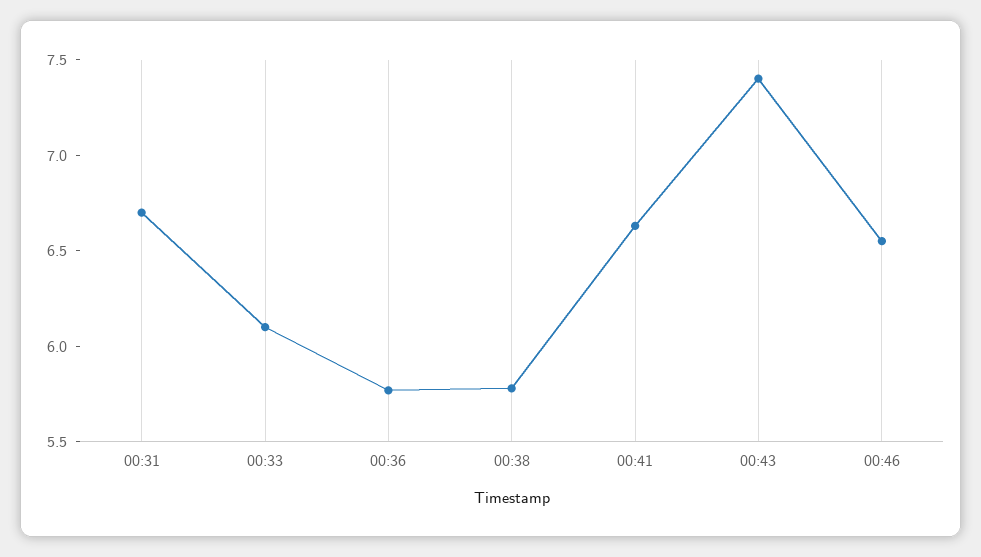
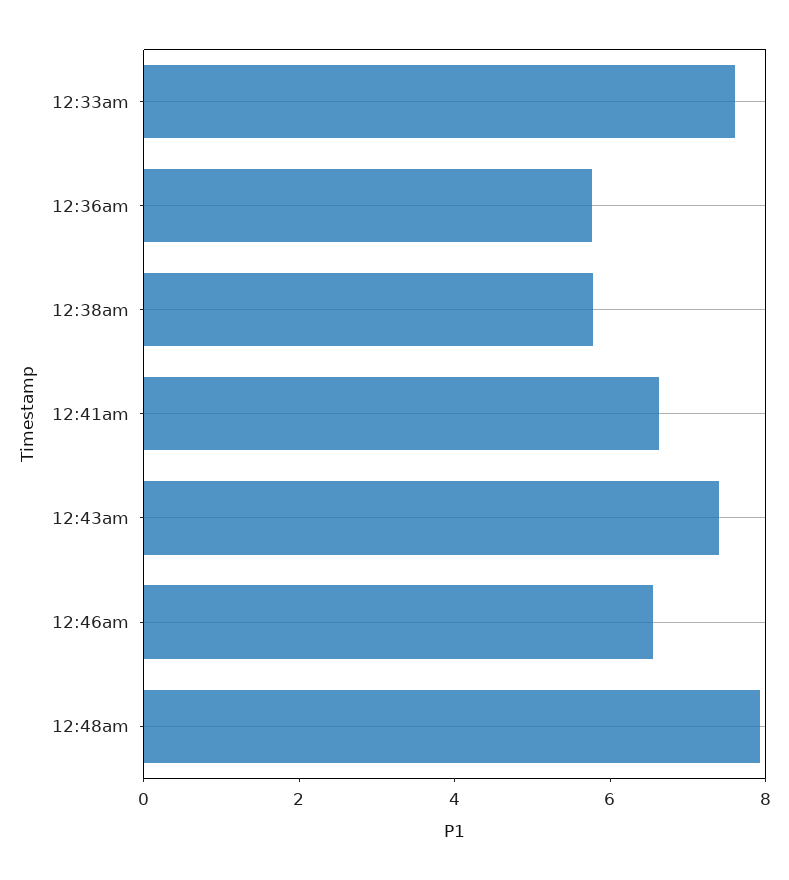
00:31: 6.7 -> none
00:33: 6.1 -> 7.5
12:48am: none -> 8

